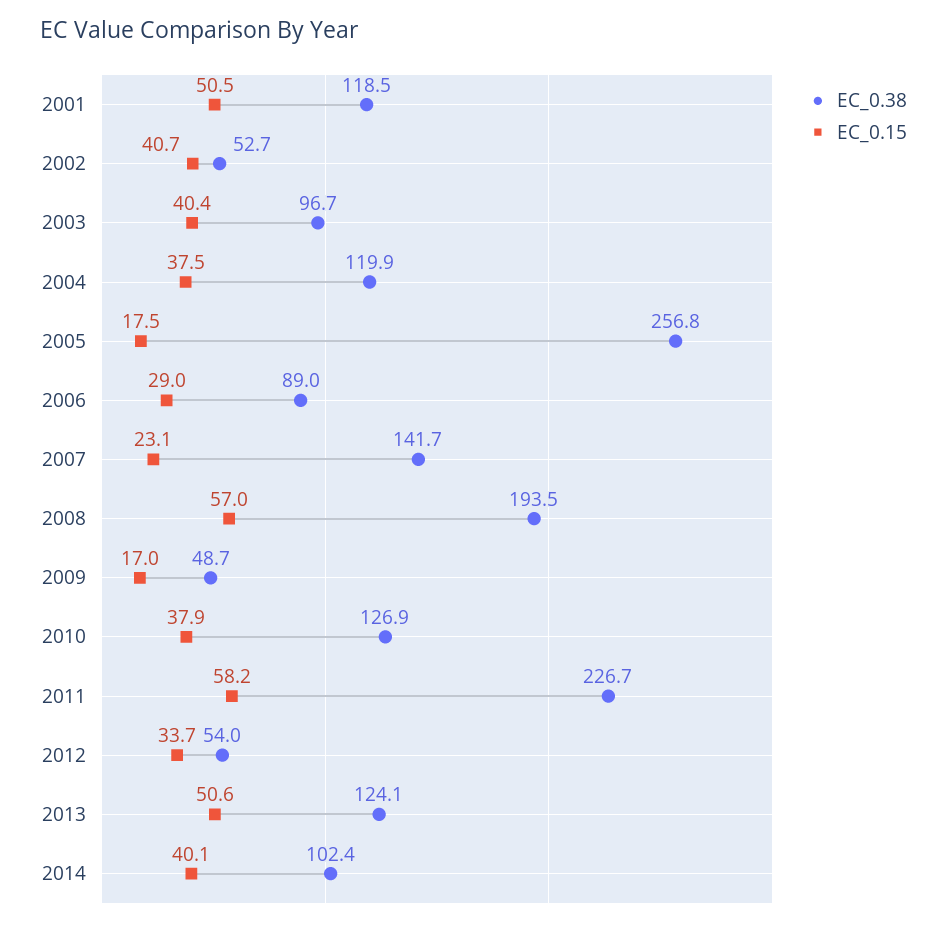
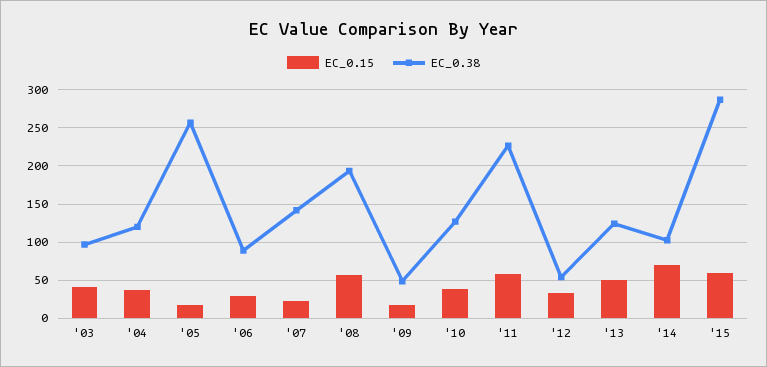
EC_0.38, 2001: 118.5 -> none
EC_0.15, 2001: 50.5 -> none
EC_0.38, 2002: 52.7 -> none
EC_0.15, 2002: 40.7 -> none
EC_0.15, 2014: 40.1 -> 70
EC_0.15, '15: none -> 60
EC_0.38, '15: none -> 290

